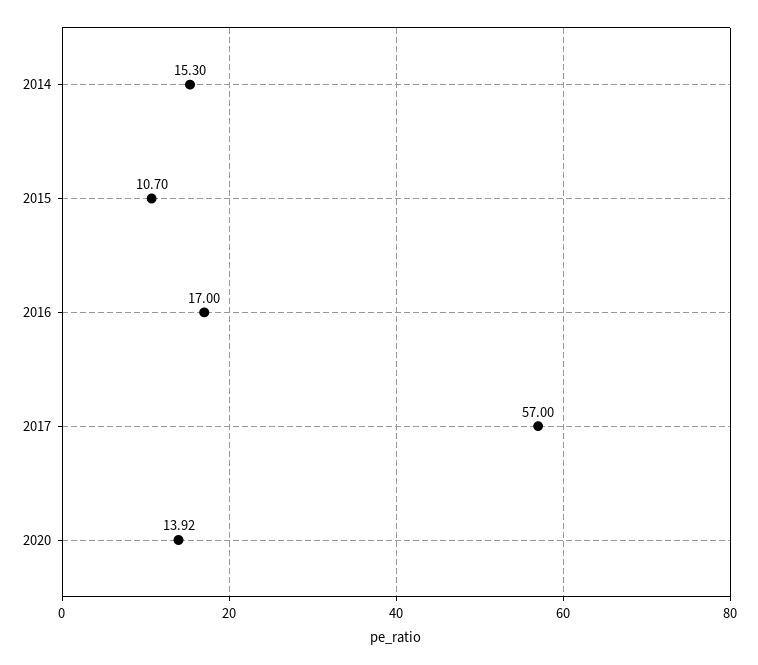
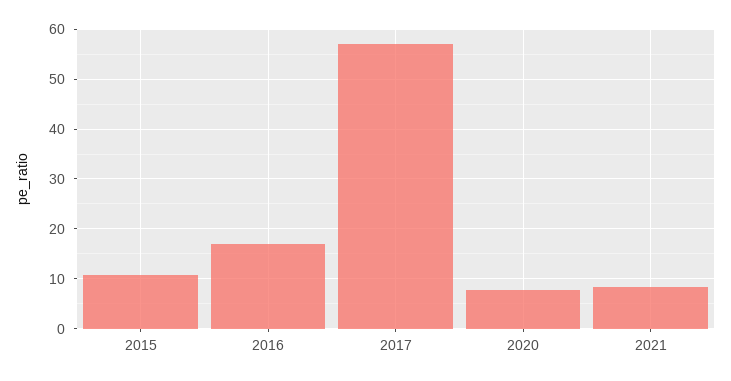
2014: 15.3 -> none
2020: 13.92 -> 8
2021: none -> 8

